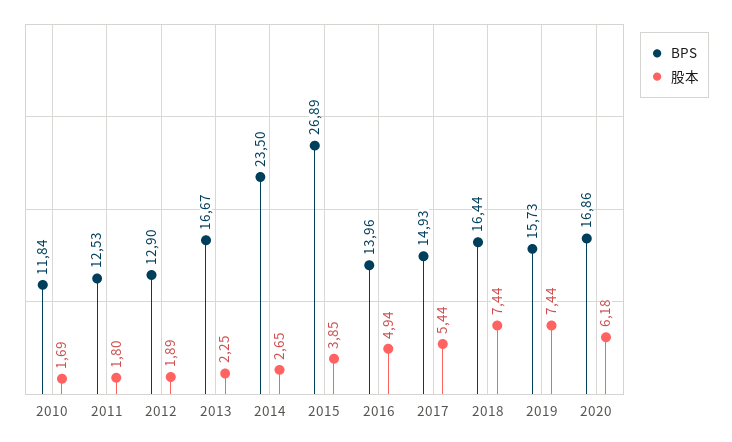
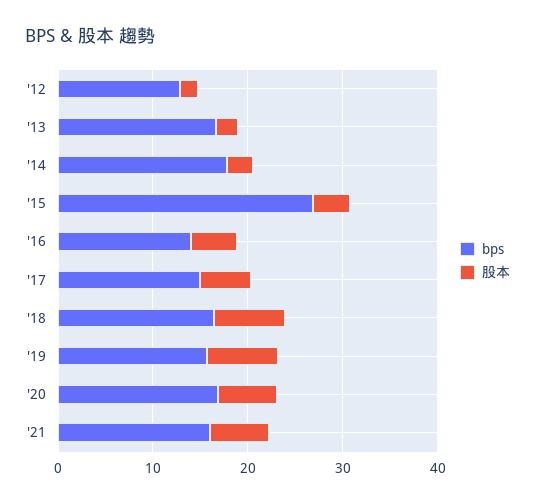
BPS, 2010: 11.84 -> none
股本, 2010: 1.69 -> none
BPS, 2011: 12.53 -> none
股本, 2011: 1.8 -> none
BPS, 2014: 23.5 -> 18
BPS, '21: none -> 16
股本, '21: none -> 6

